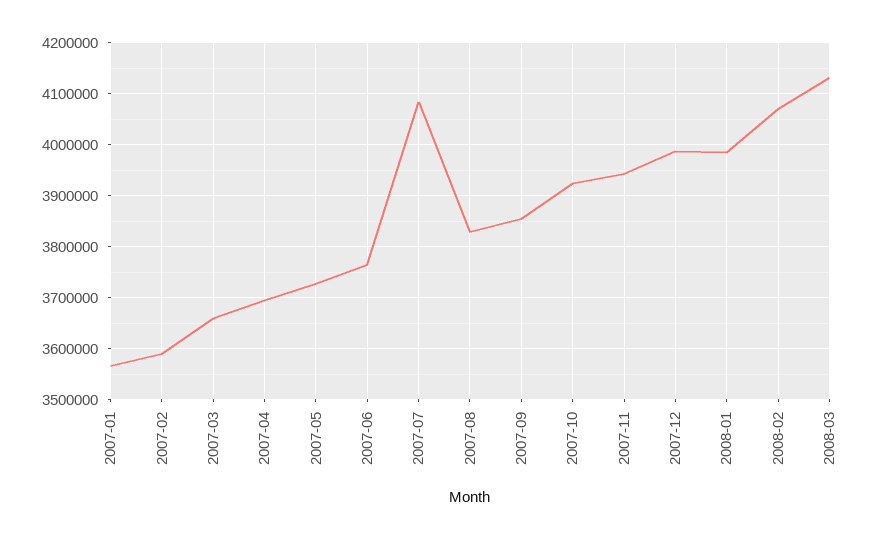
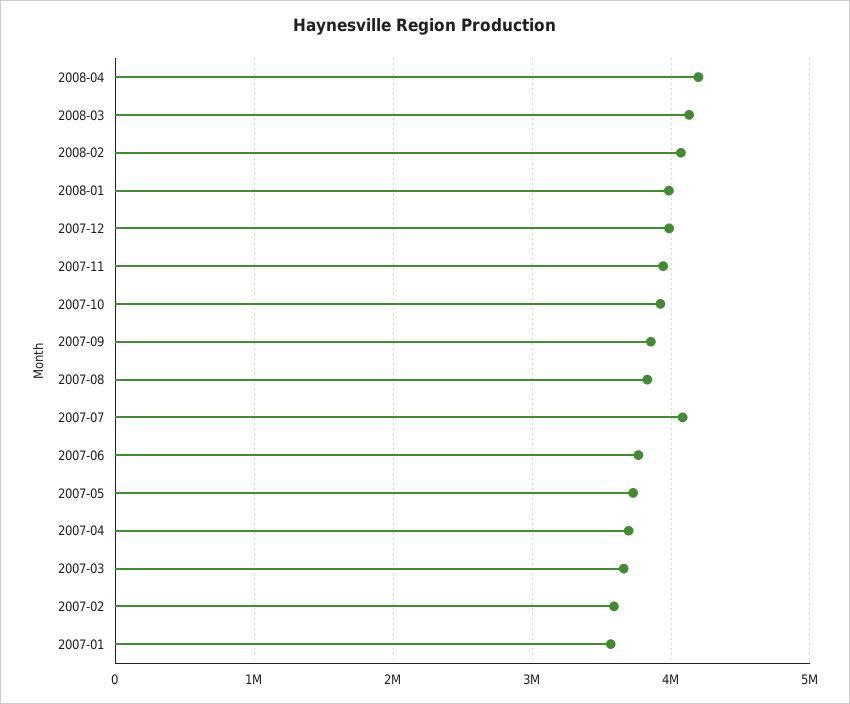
2008-04: none -> 4200000

